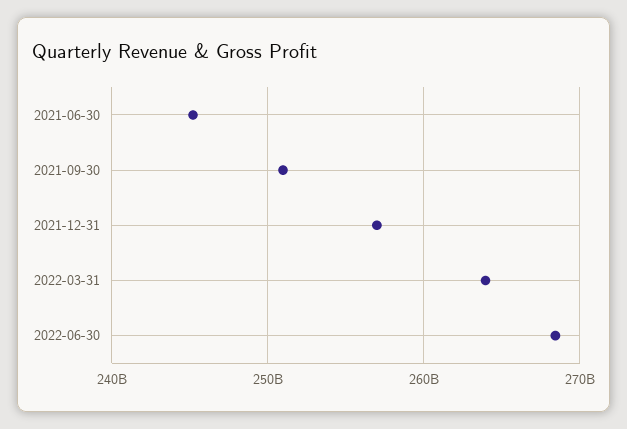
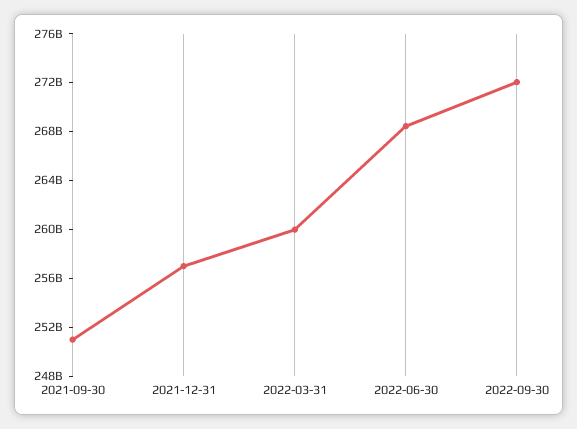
2021-06-30: 245000000000 -> none
2022-03-31: 264000000000 -> 260000000000
2022-09-30: none -> 272000000000

